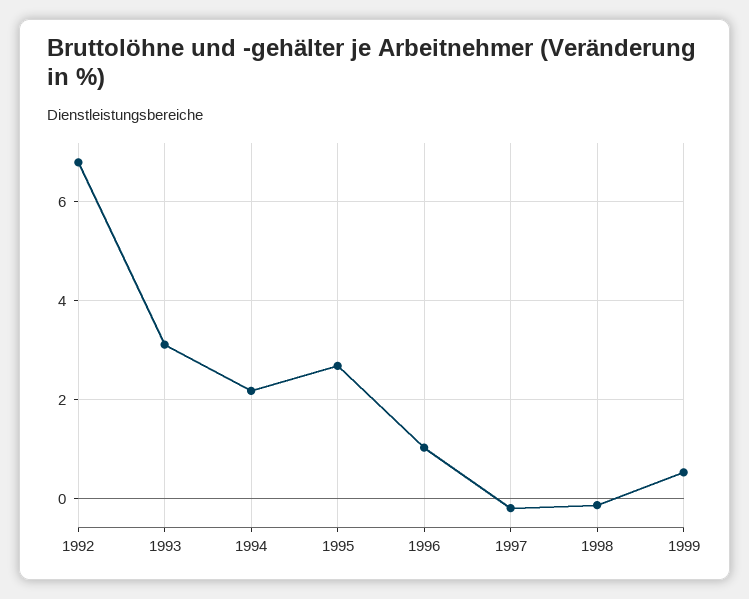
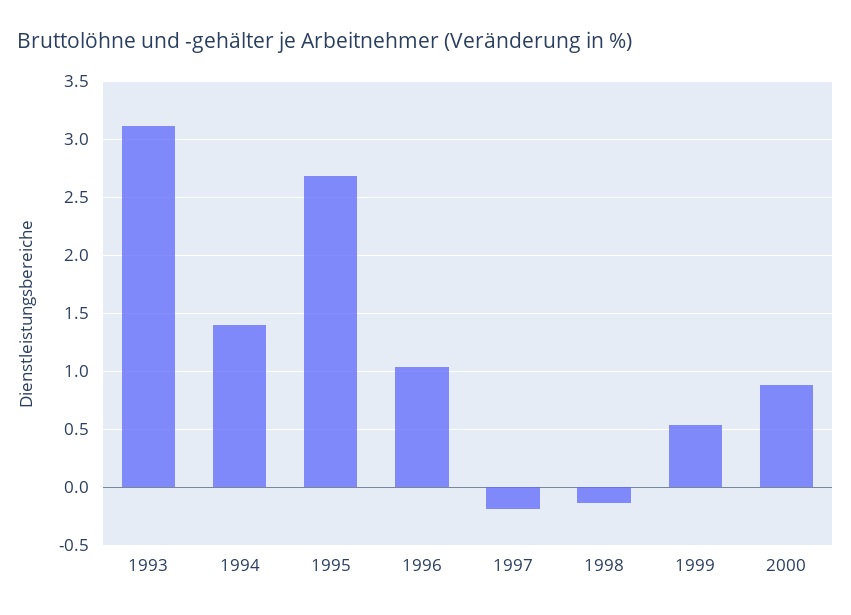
1992: 6.8 -> none
1994: 2.2 -> 1.4
2000: none -> 0.9

